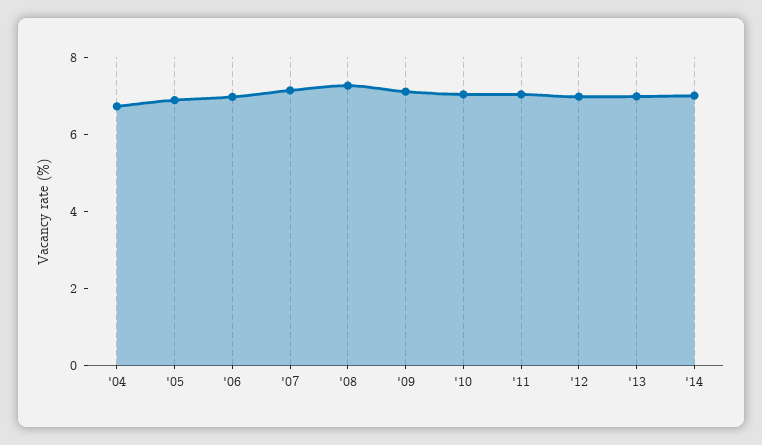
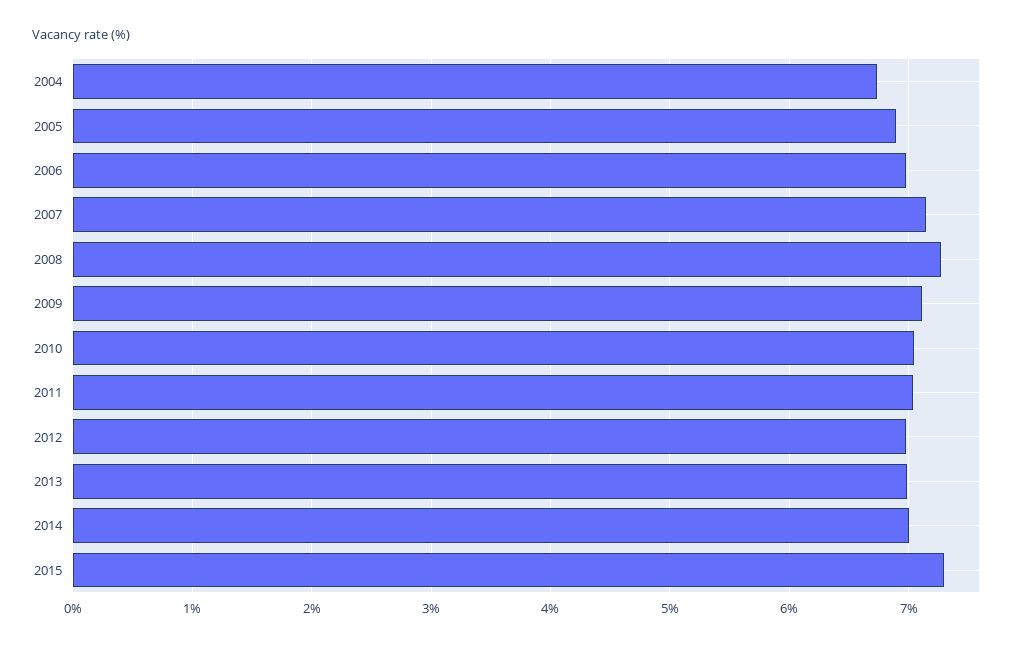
2015: none -> 7.3

